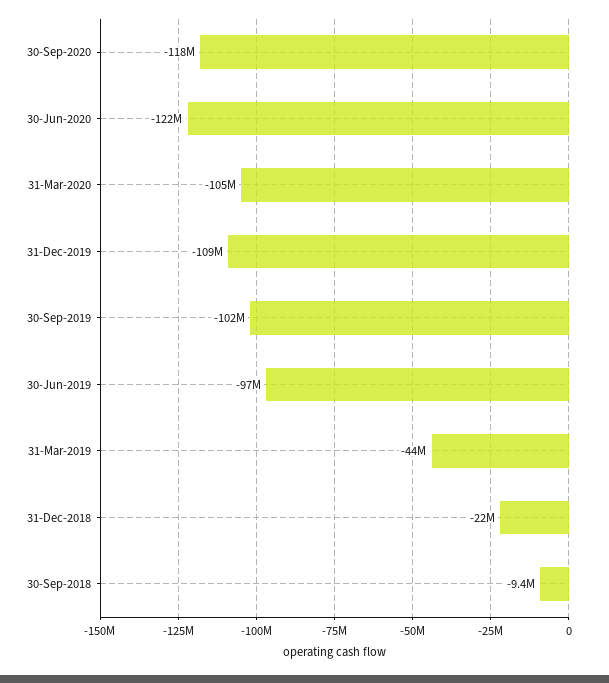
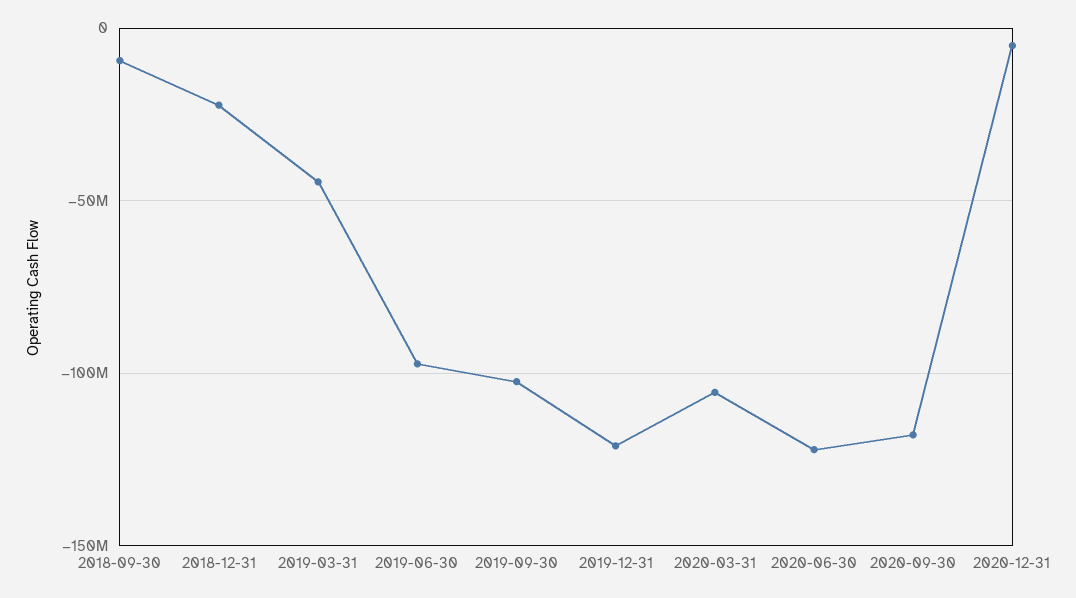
31-Dec-2019: -109000000 -> -120000000
2020-12-31: none -> -5000000

